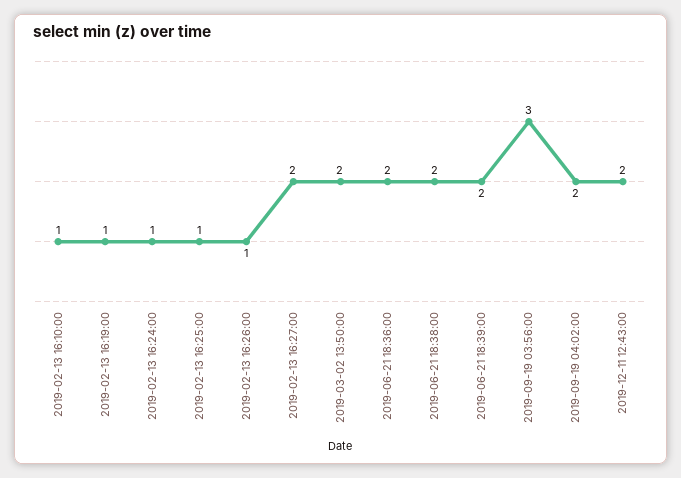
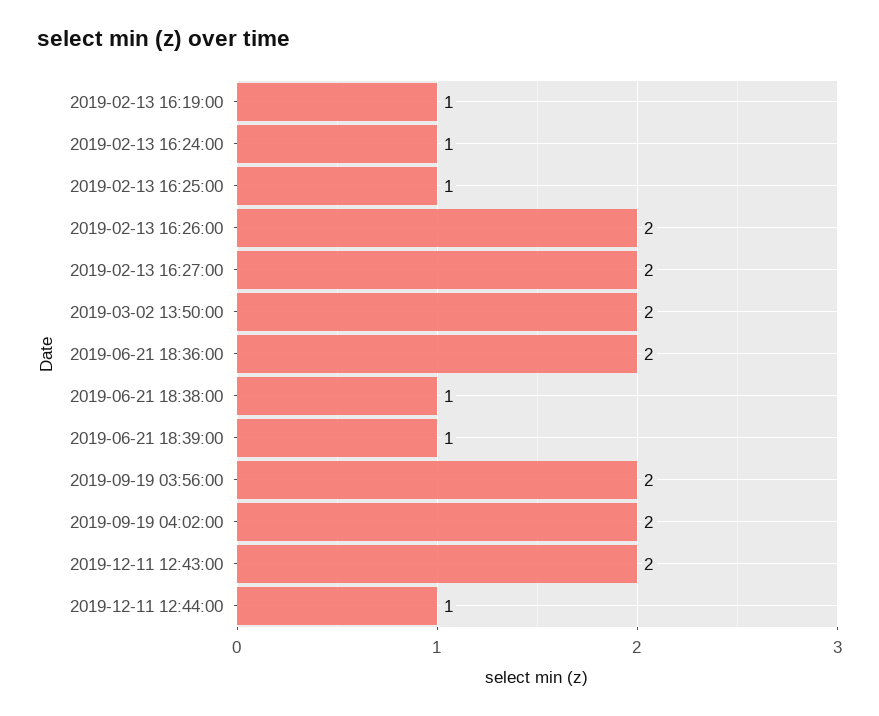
2019-02-13 16:10:00: 1 -> none
2019-02-13 16:26:00: 1 -> 2
2019-06-21 18:38:00: 2 -> 1
2019-06-21 18:39:00: 2 -> 1
2019-09-19 03:56:00: 3 -> 2
2019-12-11 12:44:00: none -> 1

